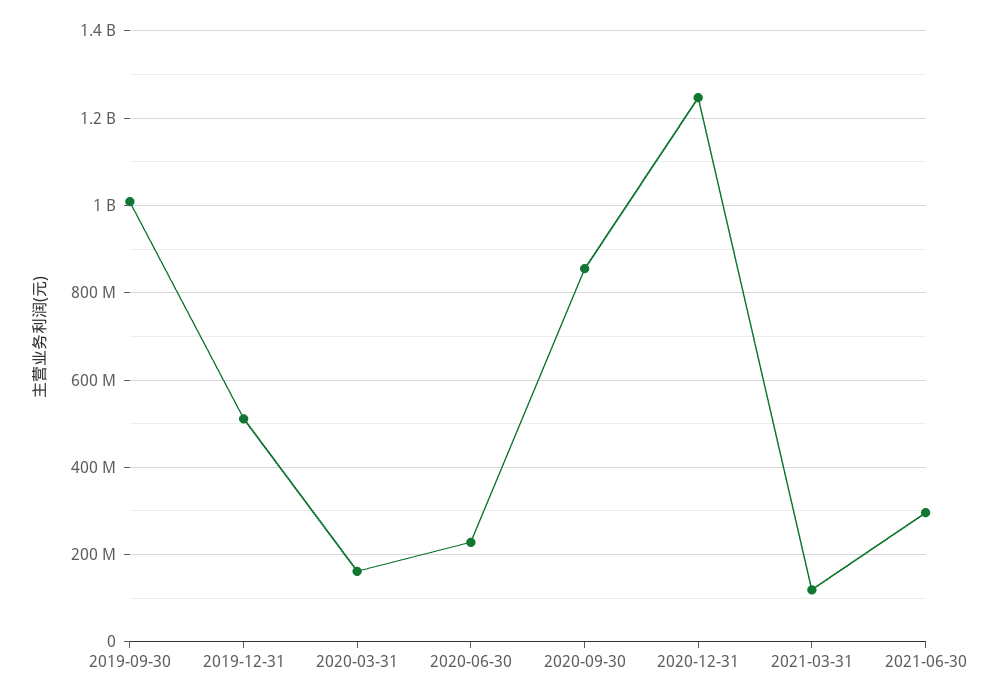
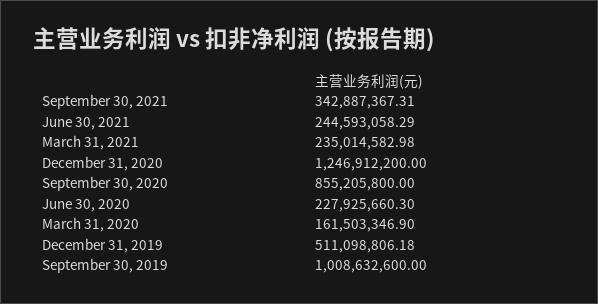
2021-03-31: 120000000 -> 235014582.98
2021-06-30: 300000000 -> 244593058.29
September 30, 2021: none -> 342887367.31

